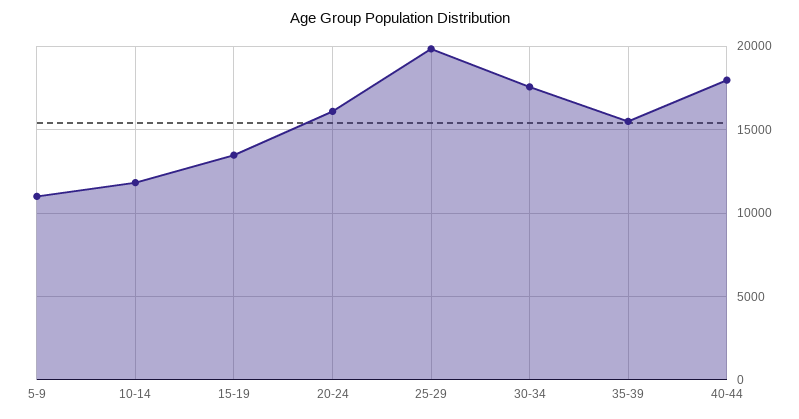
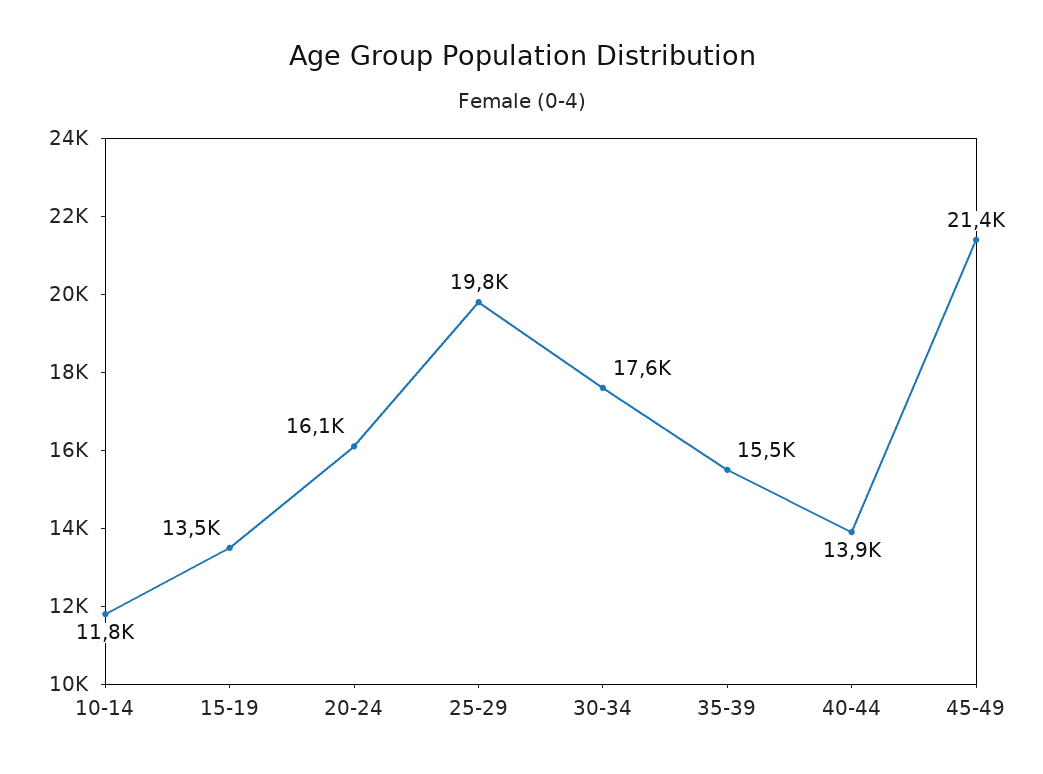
5-9: 11000 -> none
40-44: 18000 -> 13900
45-49: none -> 21400

